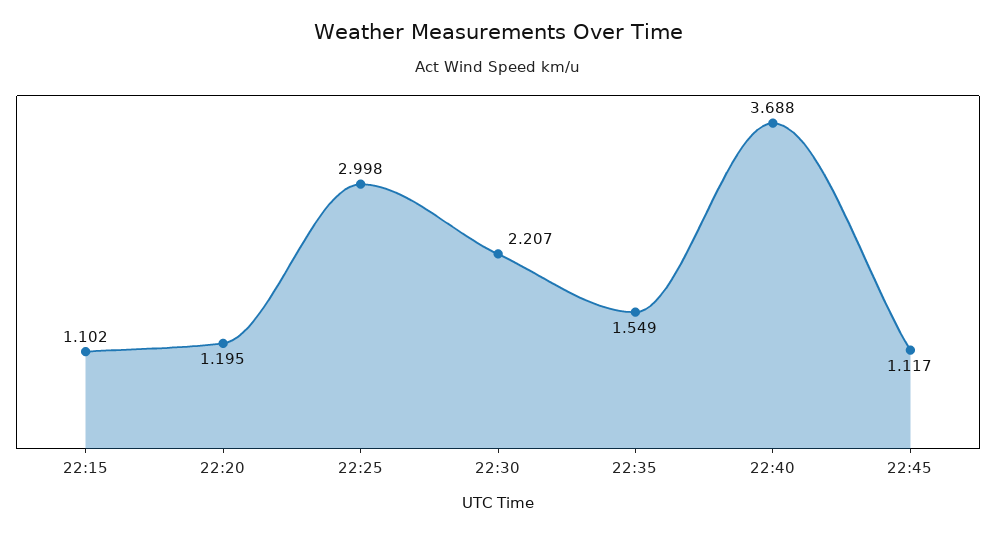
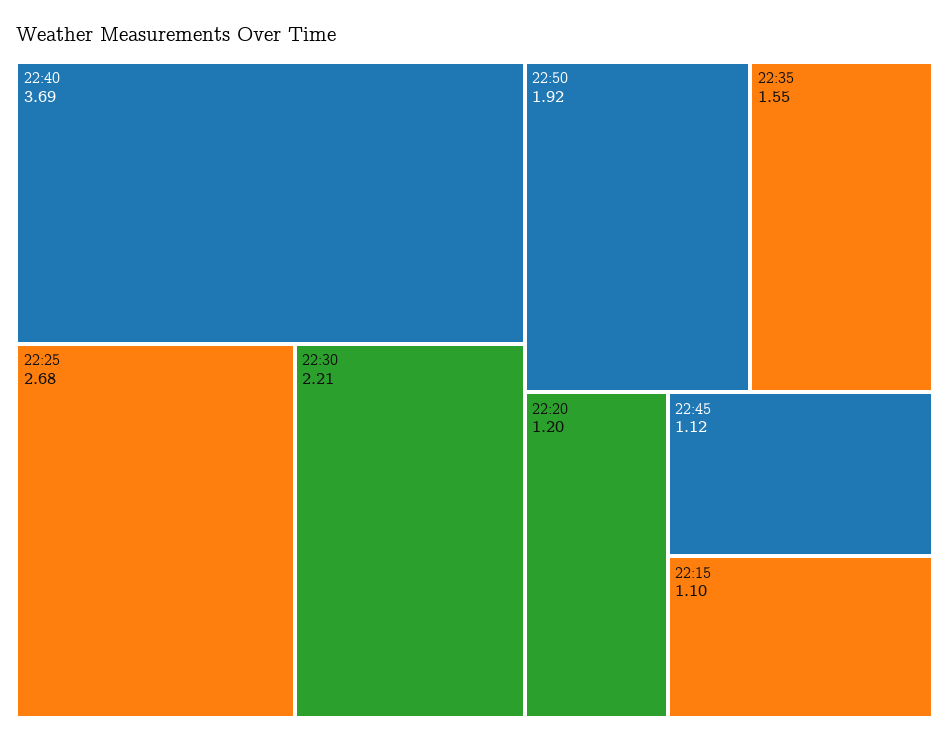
22:25: 2.998 -> 2.68
22:50: none -> 1.92

